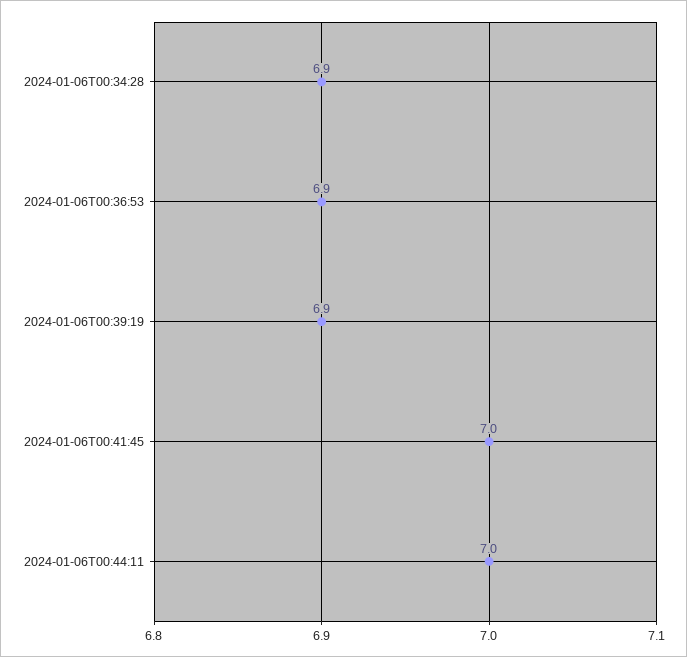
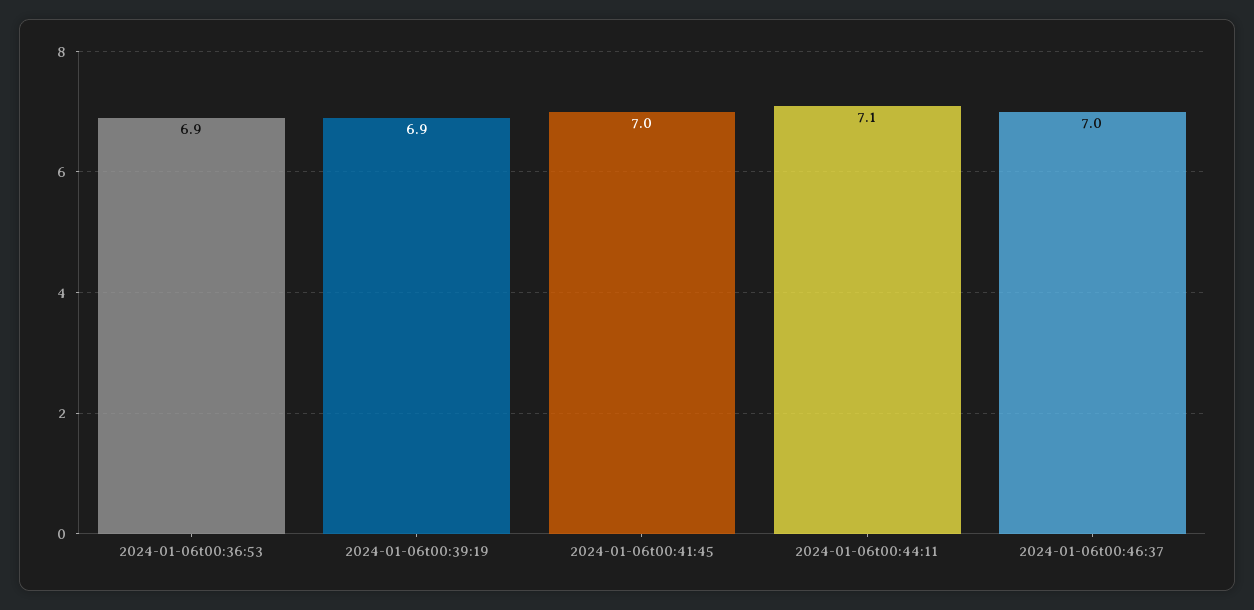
2024-01-06T00:34:28: 6.9 -> none
2024-01-06T00:44:11: 7 -> 7.1
2024-01-06t00:46:37: none -> 7

